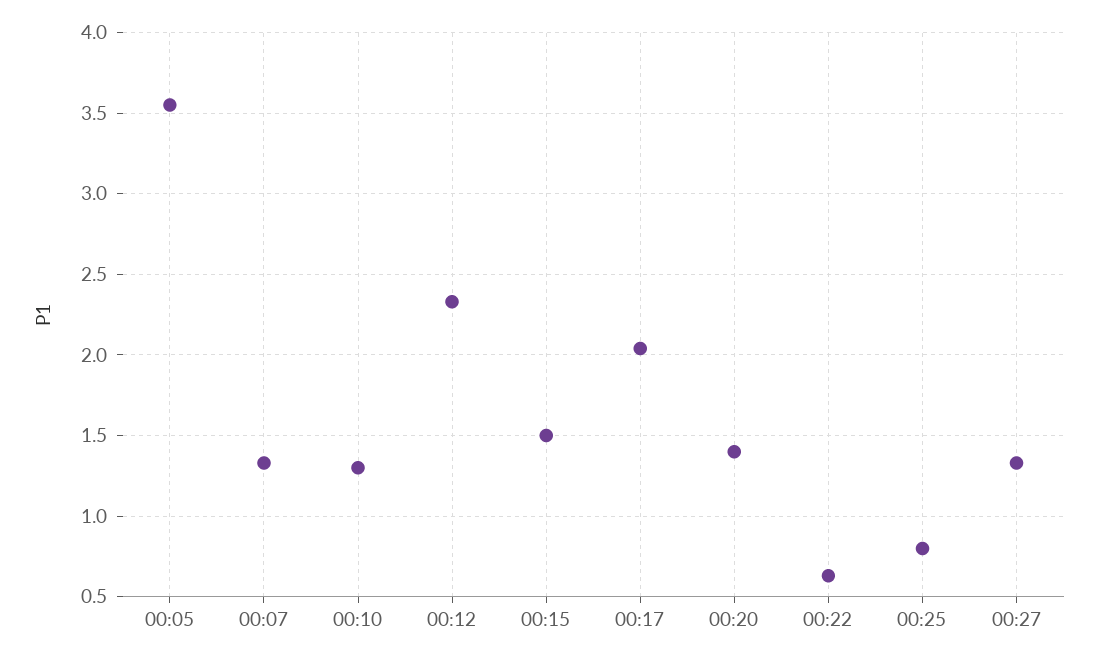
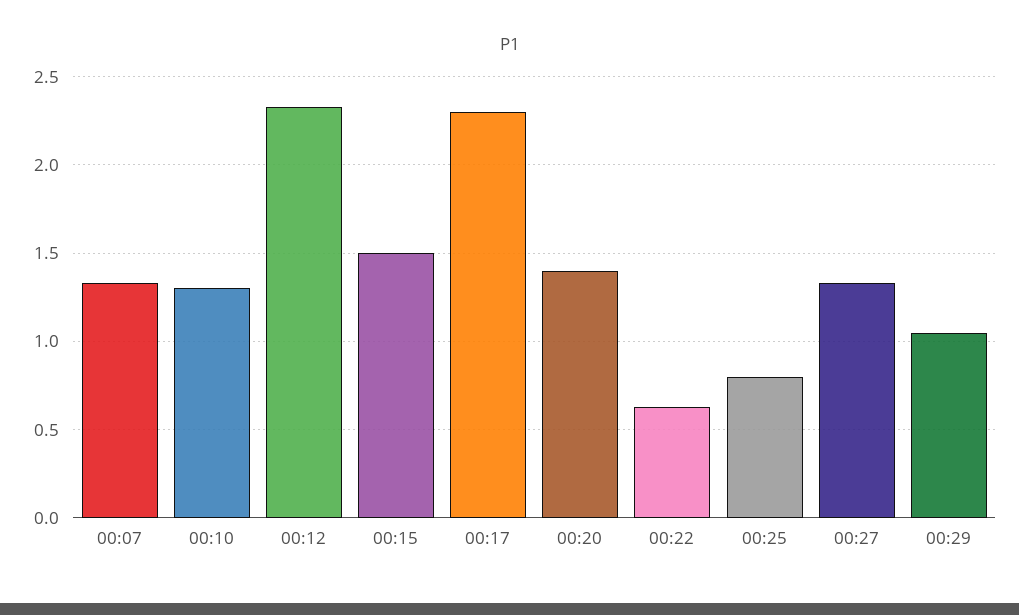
00:05: 3.55 -> none
00:17: 2.05 -> 2.3
00:29: none -> 1.05

